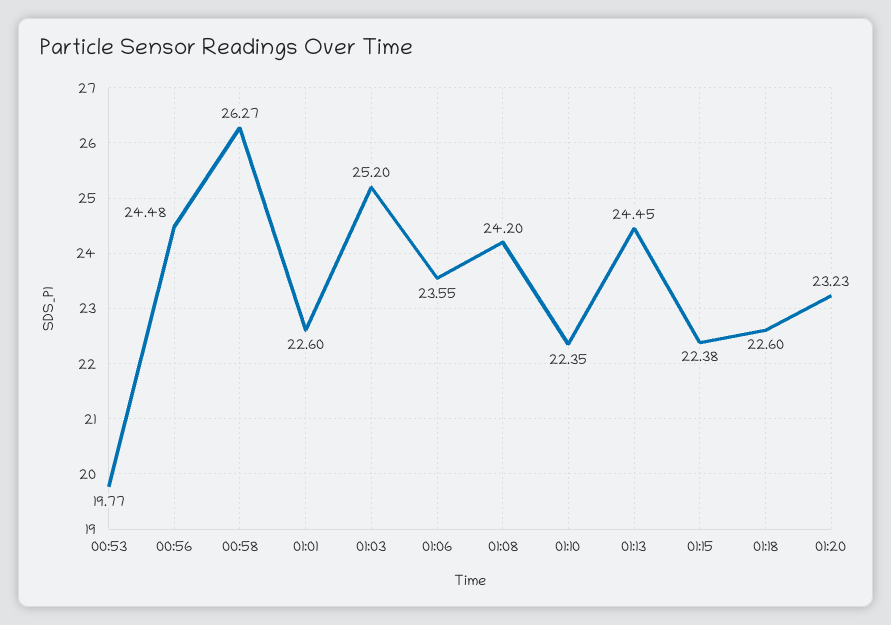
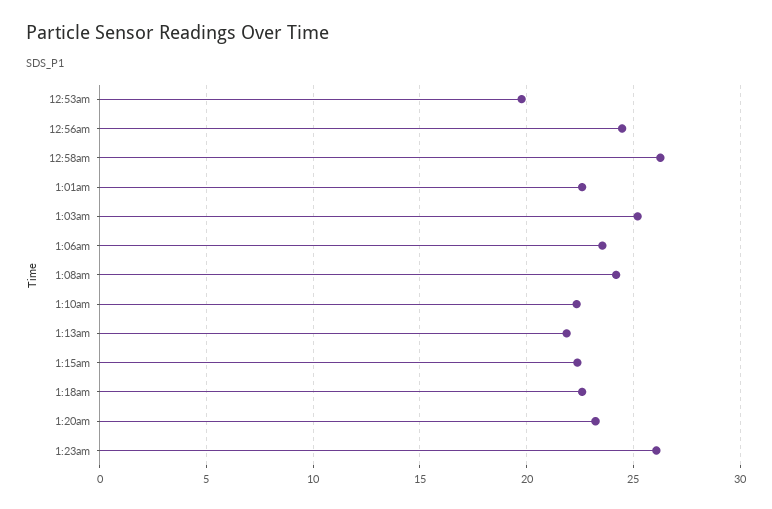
01:13: 24.45 -> 22
1:23am: none -> 26

